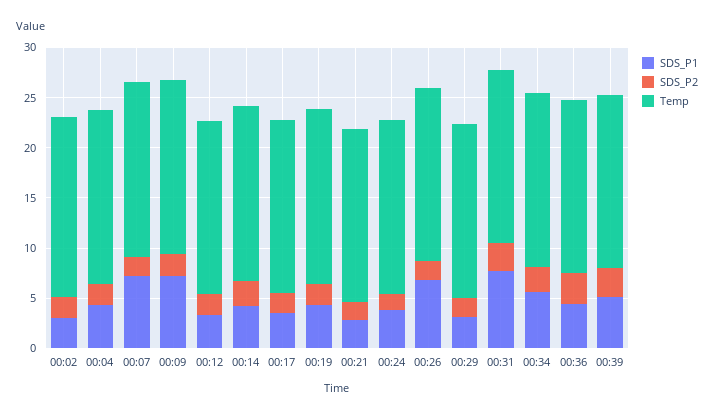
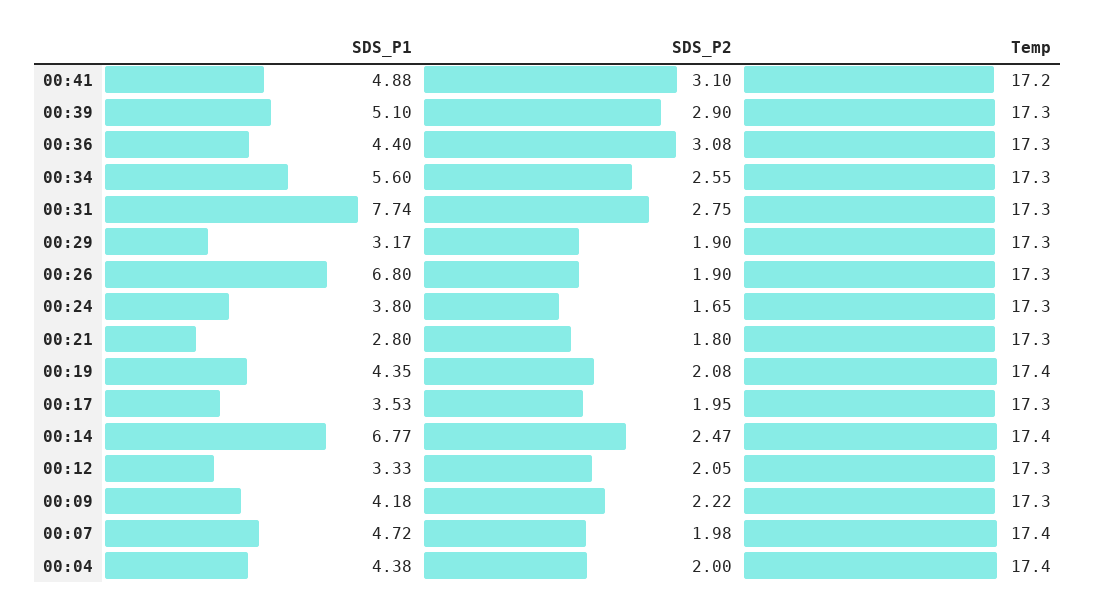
SDS_P1, 00:02: 3 -> none
SDS_P2, 00:02: 2 -> none
Temp, 00:02: 18 -> none
SDS_P1, 00:07: 7 -> 4.72
SDS_P1, 00:09: 7 -> 4.18
SDS_P1, 00:14: 4 -> 6.77
SDS_P1, 00:41: none -> 4.88
SDS_P2, 00:41: none -> 3.1
Temp, 00:41: none -> 17.2

